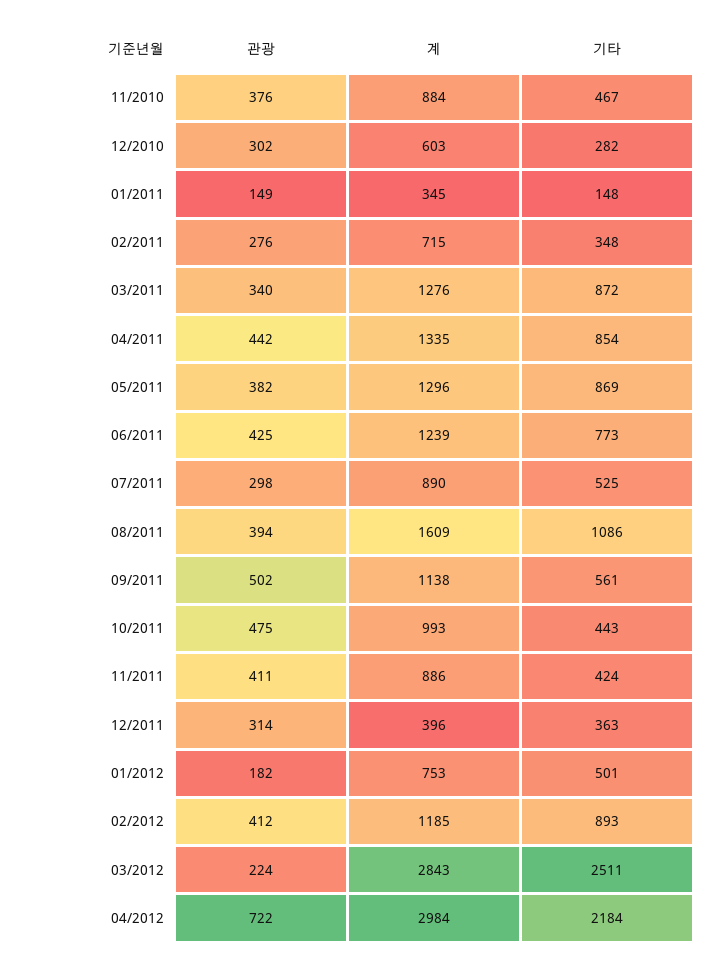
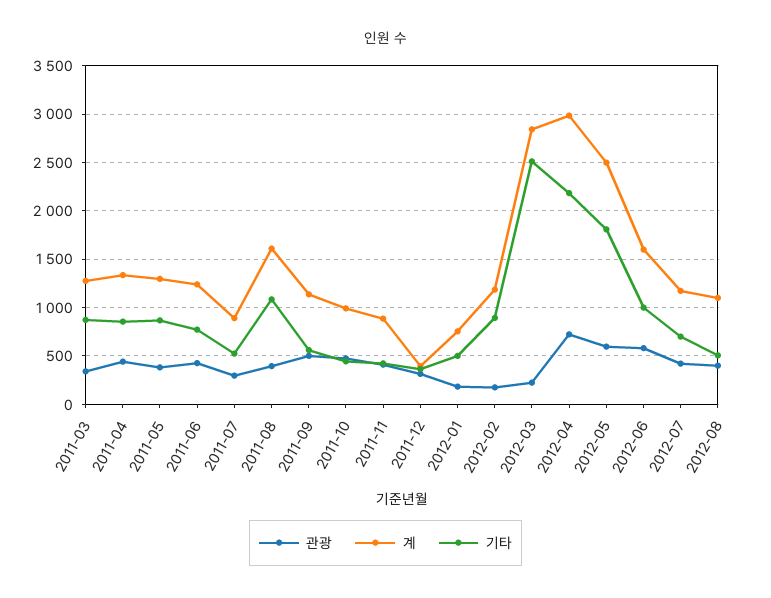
관광, 11/2010: 376 -> none
계, 11/2010: 884 -> none
기타, 11/2010: 467 -> none
관광, 12/2010: 302 -> none
계, 12/2010: 603 -> none
기타, 12/2010: 282 -> none
관광, 01/2011: 149 -> none
계, 01/2011: 345 -> none
기타, 01/2011: 148 -> none
관광, 02/2011: 276 -> none
계, 02/2011: 715 -> none
기타, 02/2011: 348 -> none
관광, 02/2012: 412 -> 200
관광, 2012-05: none -> 600
계, 2012-05: none -> 2500
기타, 2012-05: none -> 1800
관광, 2012-06: none -> 600
계, 2012-06: none -> 1600
기타, 2012-06: none -> 1000
관광, 2012-07: none -> 400
계, 2012-07: none -> 1200
기타, 2012-07: none -> 700
관광, 2012-08: none -> 400
계, 2012-08: none -> 1100
기타, 2012-08: none -> 500

